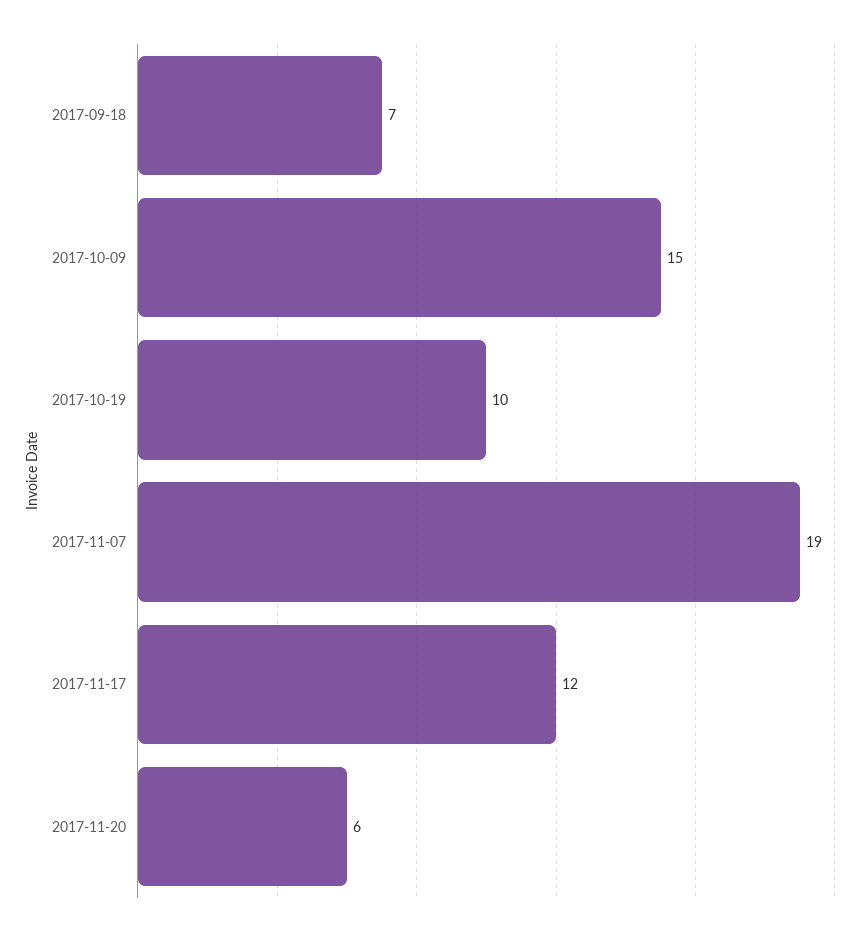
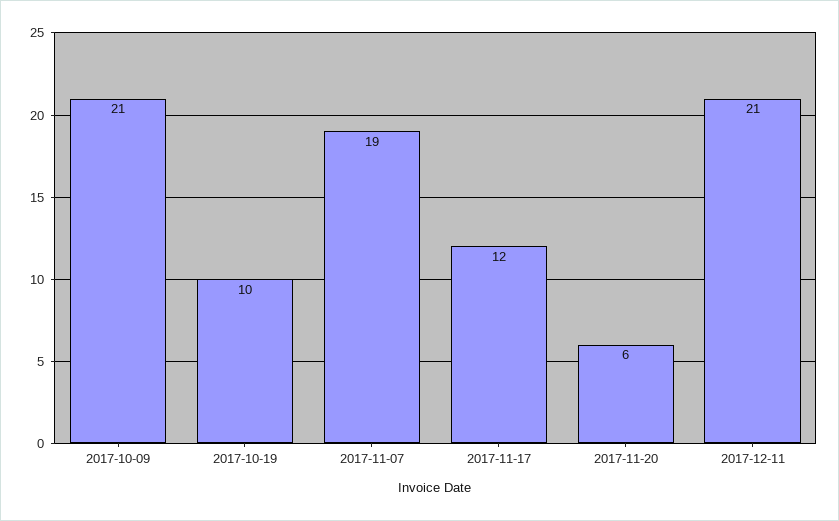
2017-09-18: 7 -> none
2017-10-09: 15 -> 21
2017-12-11: none -> 21

